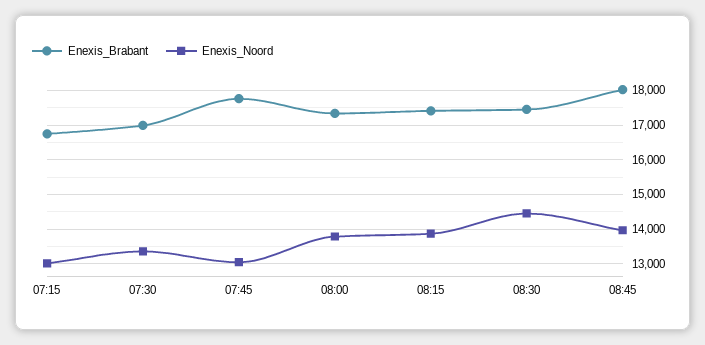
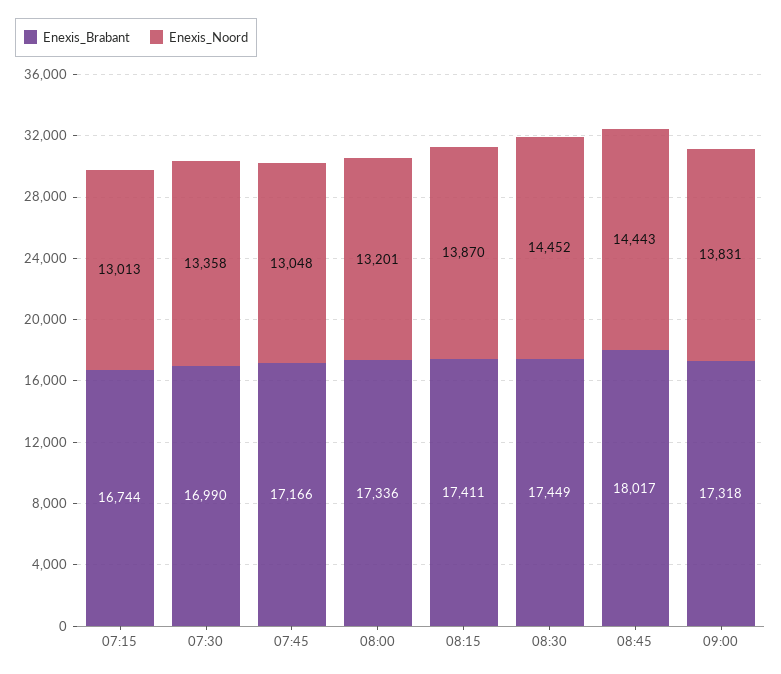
Enexis_Brabant, 07:45: 17800 -> 17166
Enexis_Noord, 08:00: 13800 -> 13201
Enexis_Noord, 08:45: 14000 -> 14443
Enexis_Brabant, 09:00: none -> 17318
Enexis_Noord, 09:00: none -> 13831

